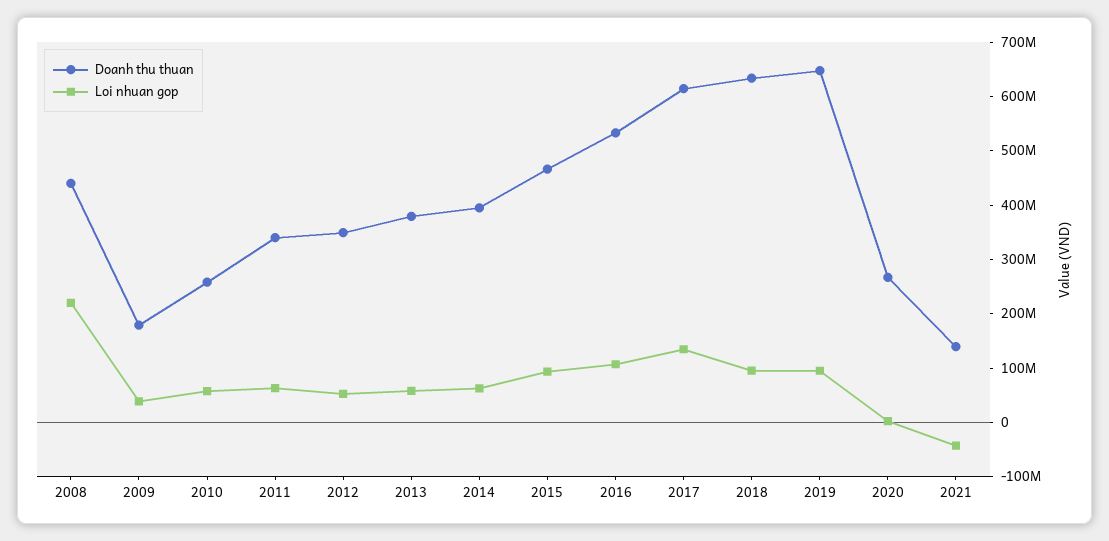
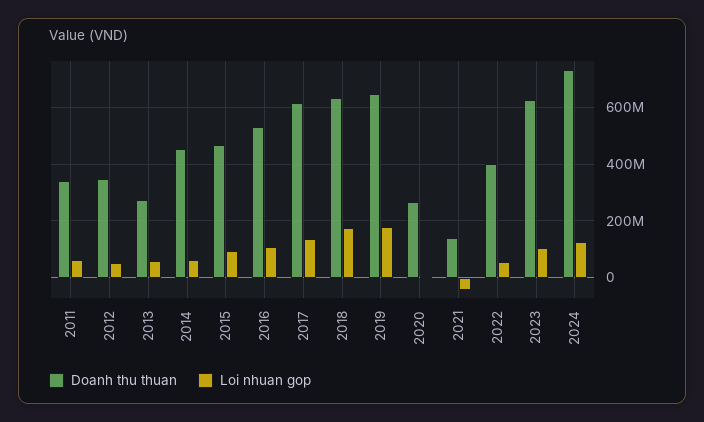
Doanh thu thuan, 2008: 440000000 -> none
Loi nhuan gop, 2008: 220000000 -> none
Doanh thu thuan, 2009: 180000000 -> none
Loi nhuan gop, 2009: 40000000 -> none
Doanh thu thuan, 2010: 260000000 -> none
Loi nhuan gop, 2010: 60000000 -> none
Doanh thu thuan, 2013: 380000000 -> 275000000
Doanh thu thuan, 2014: 400000000 -> 450000000
Loi nhuan gop, 2018: 100000000 -> 175000000
Loi nhuan gop, 2019: 100000000 -> 175000000
Doanh thu thuan, 2022: none -> 400000000
Loi nhuan gop, 2022: none -> 50000000
Doanh thu thuan, 2023: none -> 625000000
Loi nhuan gop, 2023: none -> 100000000
Doanh thu thuan, 2024: none -> 725000000
Loi nhuan gop, 2024: none -> 125000000

